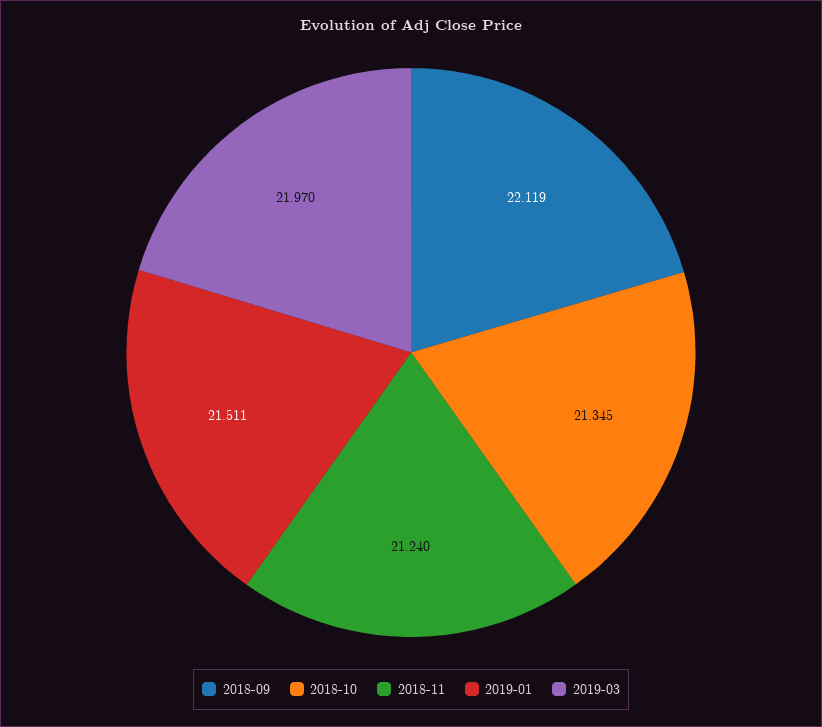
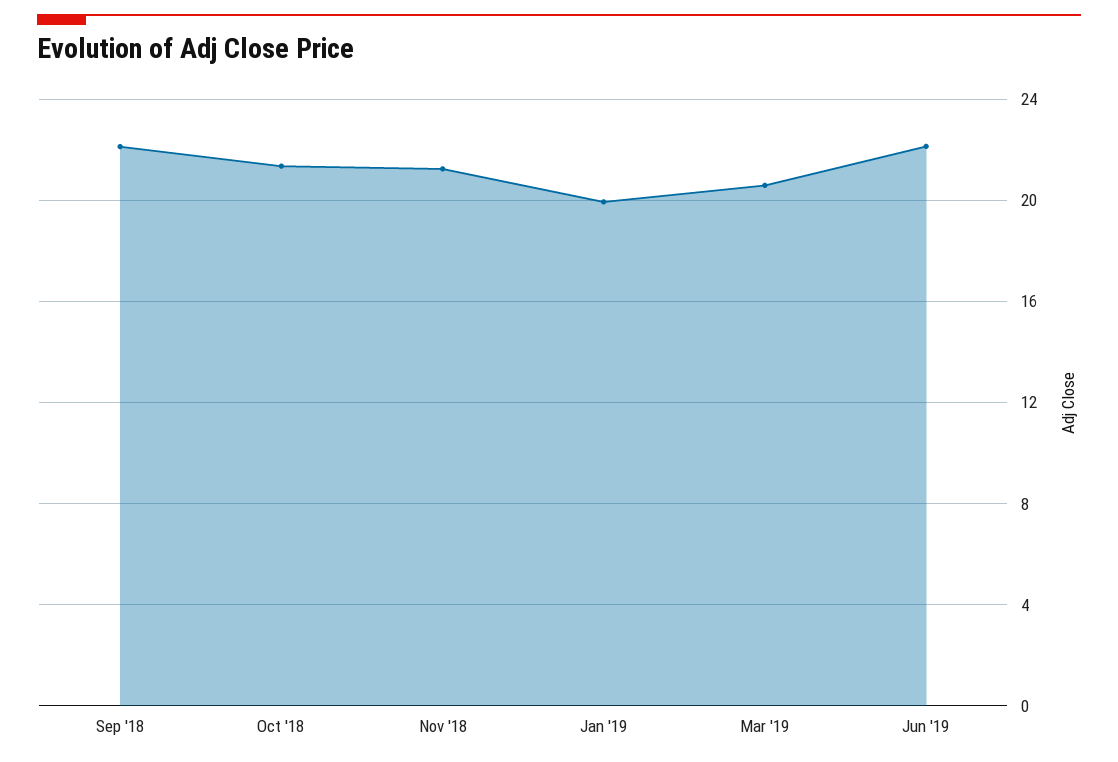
2019-01: 21.511 -> 20
2019-03: 21.97 -> 20.5
Jun '19: none -> 22

